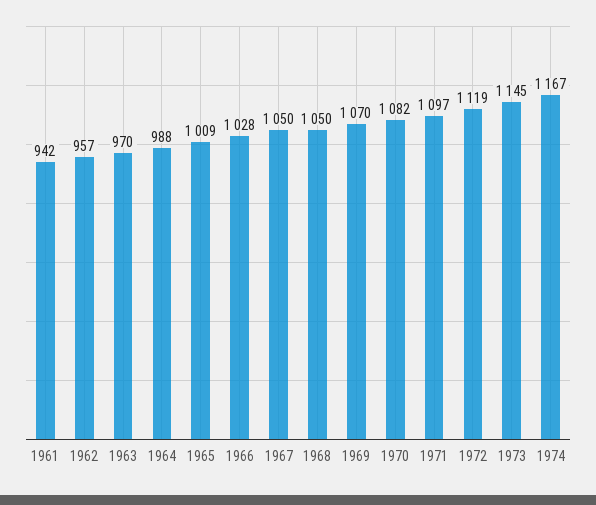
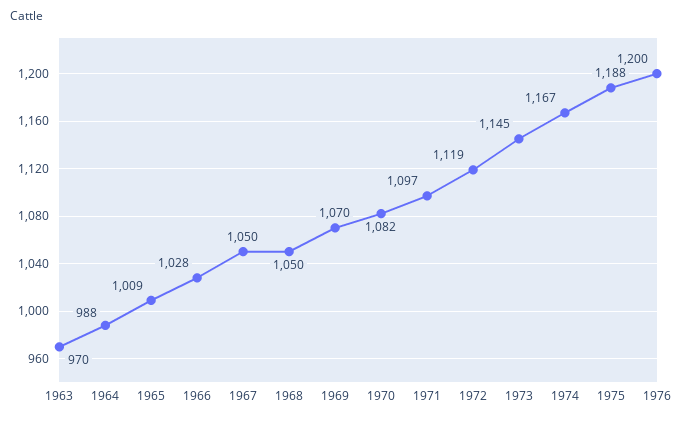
1961: 942 -> none
1962: 957 -> none
1975: none -> 1188
1976: none -> 1200

